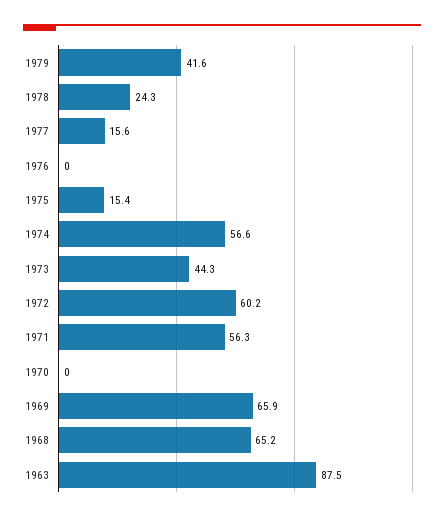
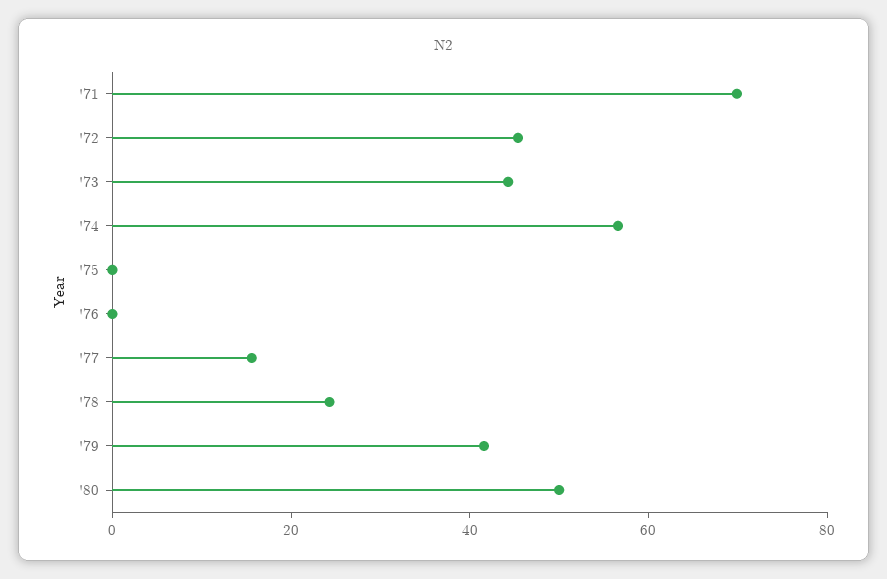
1975: 15.4 -> 0
1972: 60.2 -> 45
1971: 56.3 -> 70
1970: 0 -> none
1969: 65.9 -> none
1968: 65.2 -> none
1963: 87.5 -> none
'80: none -> 50

